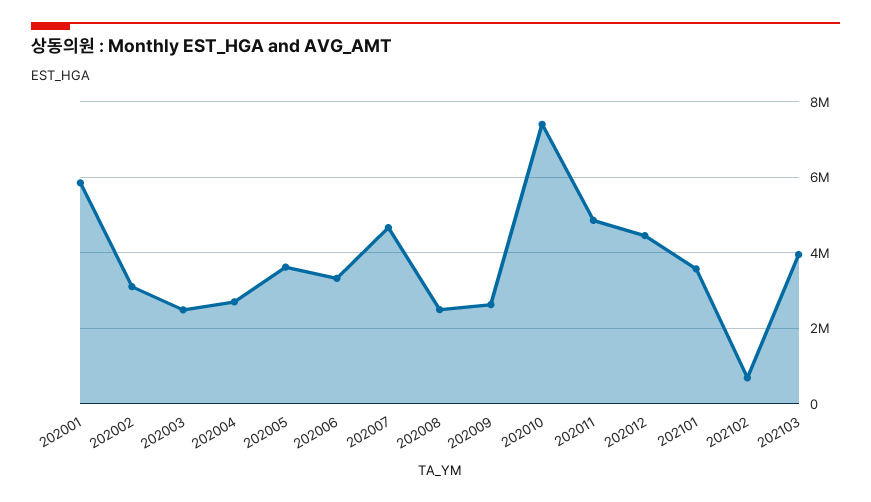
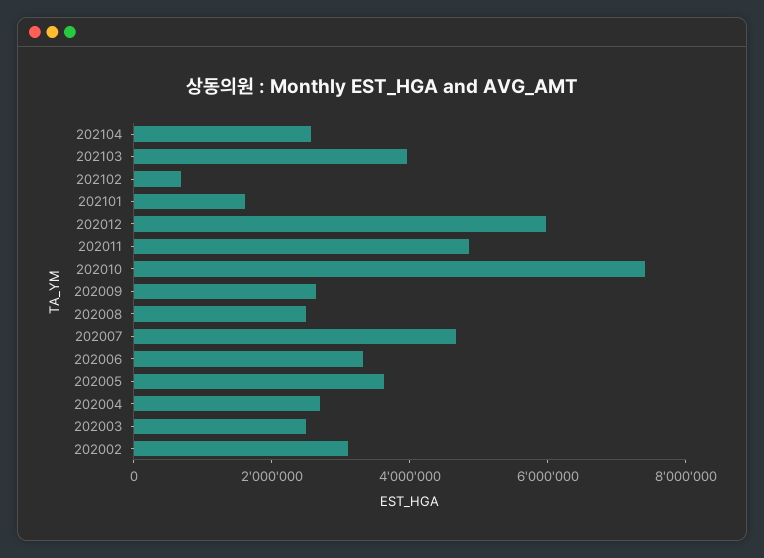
202001: 5800000 -> none
202012: 4400000 -> 6000000
202101: 3600000 -> 1500000
202104: none -> 2500000

